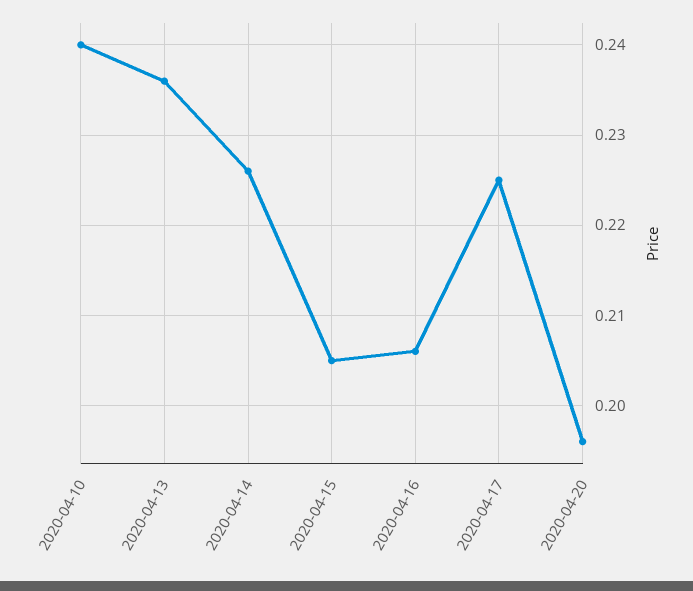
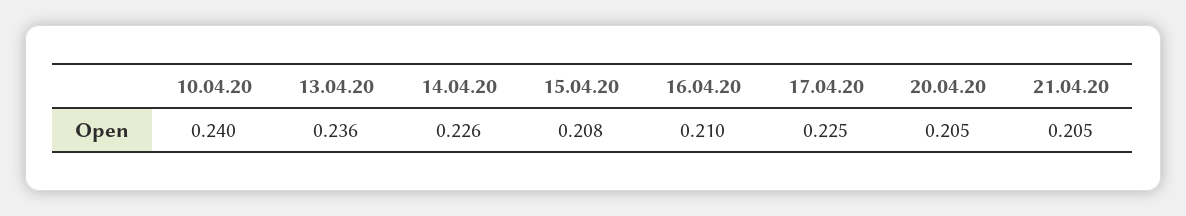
2020-04-15: 0.205 -> 0.208
2020-04-16: 0.206 -> 0.21
2020-04-20: 0.196 -> 0.205
21.04.20: none -> 0.205

